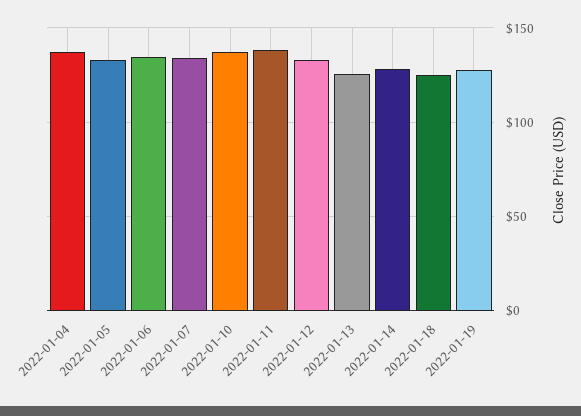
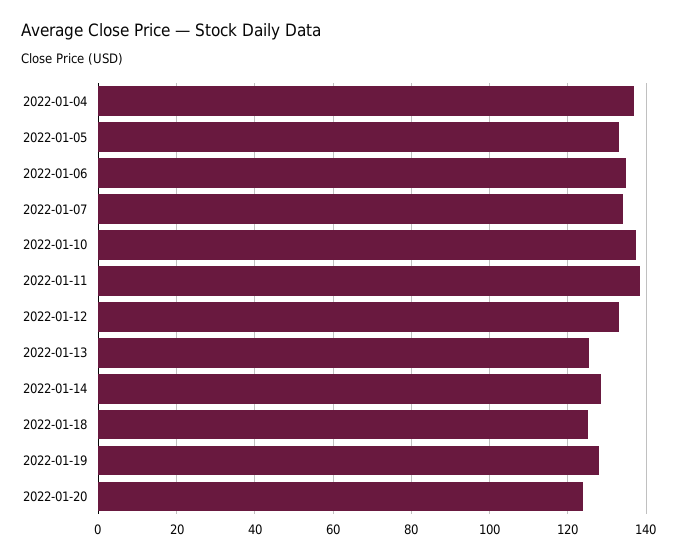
2022-01-20: none -> 124

